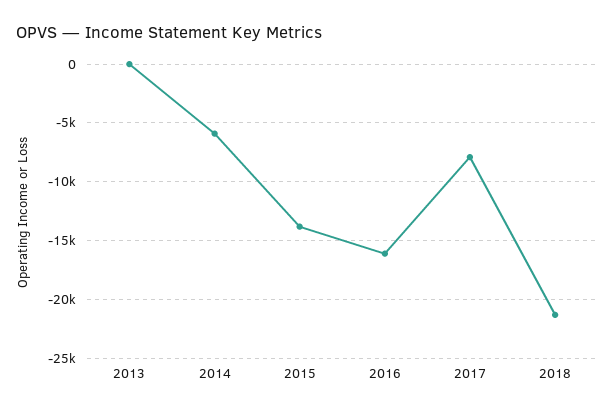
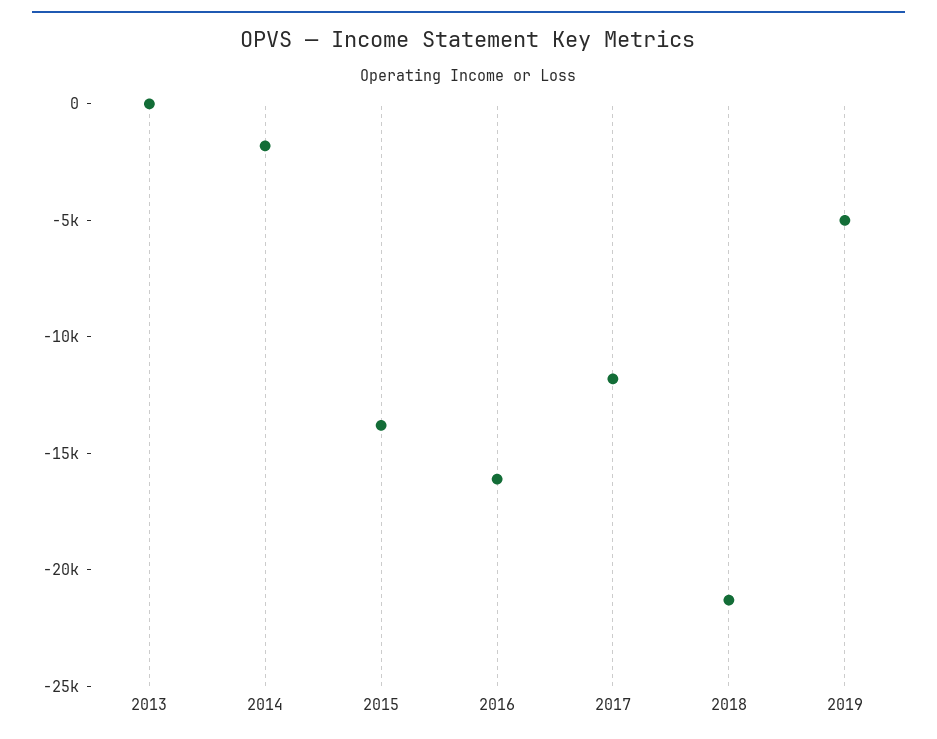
2014: -6000 -> -2000
2017: -8000 -> -12000
2019: none -> -5000

